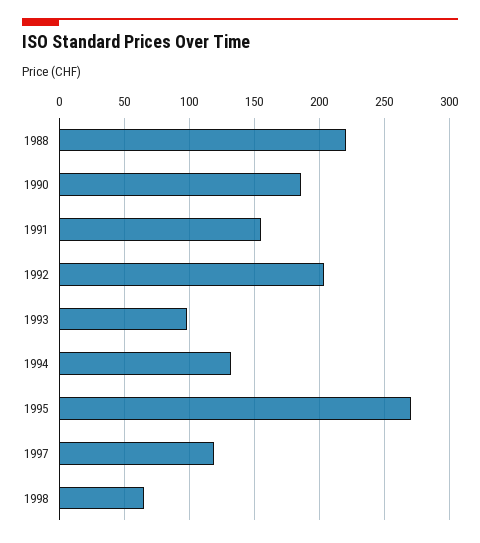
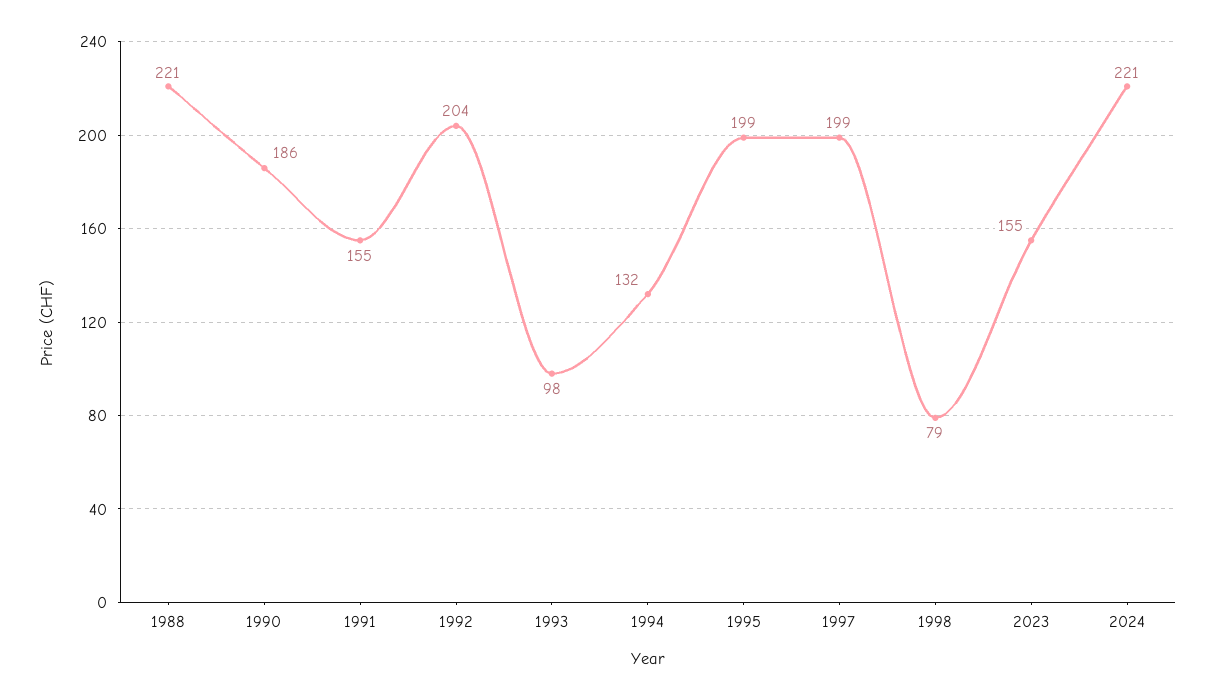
1995: 270 -> 199
1997: 120 -> 199
1998: 65 -> 79
2023: none -> 155
2024: none -> 221

